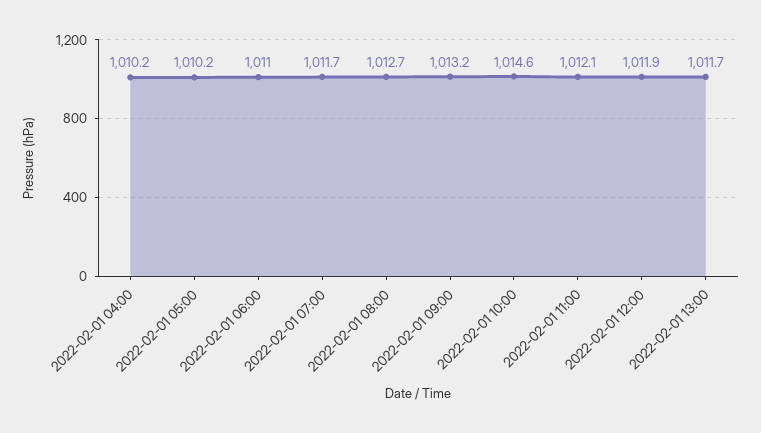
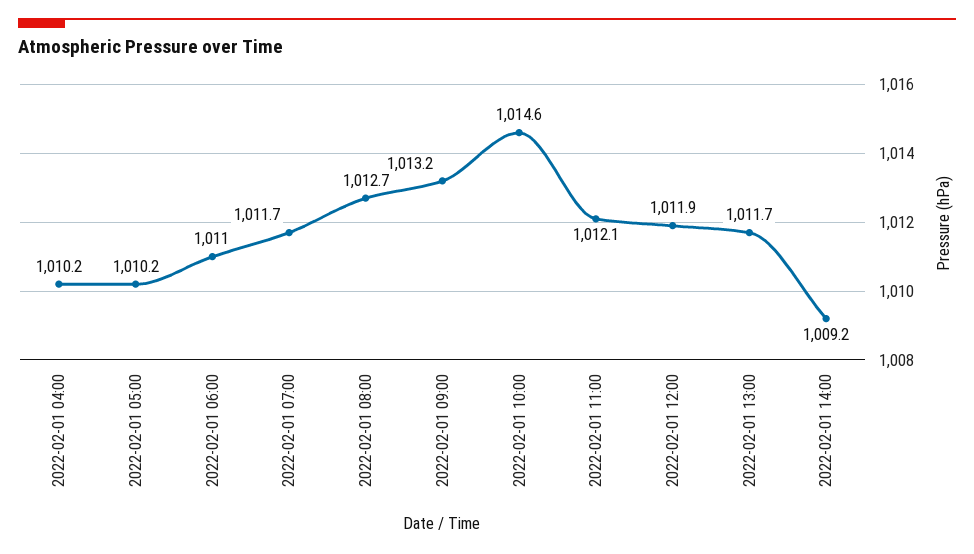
2022-02-01 14:00: none -> 1009.2

